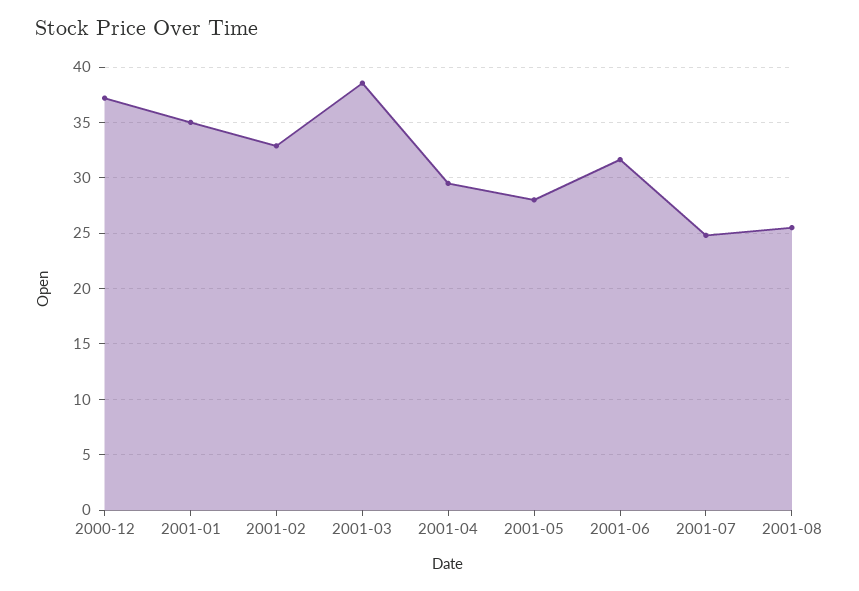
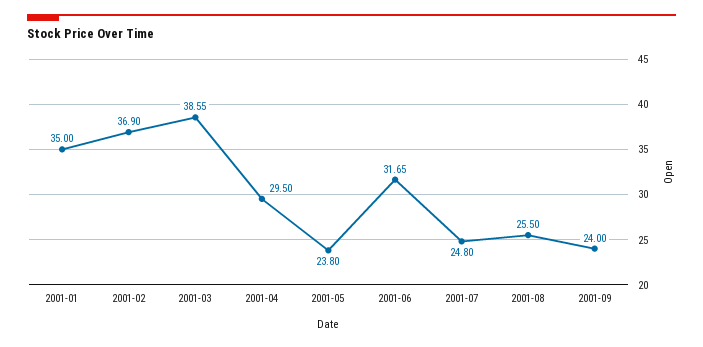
2000-12: 37 -> none
2001-02: 33 -> 36.9
2001-05: 28 -> 23.8
2001-09: none -> 24

